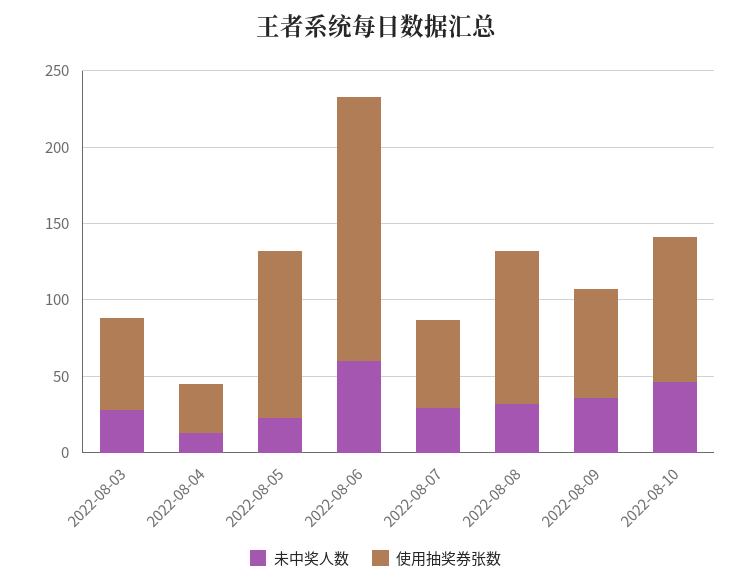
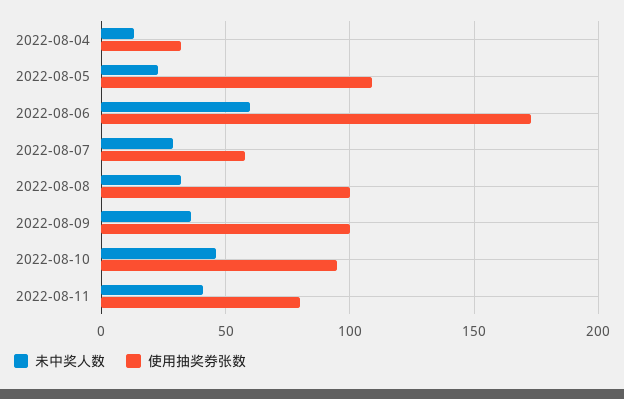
未中奖人数, 2022-08-03: 30 -> none
使用抽奖券张数, 2022-08-03: 60 -> none
使用抽奖券张数, 2022-08-09: 70 -> 100
未中奖人数, 2022-08-11: none -> 40
使用抽奖券张数, 2022-08-11: none -> 80

